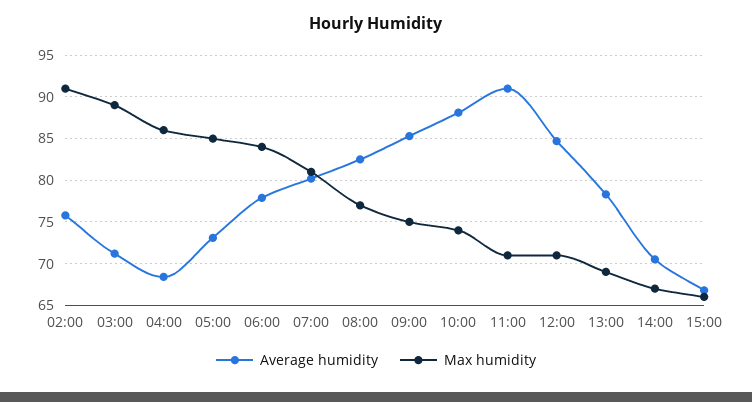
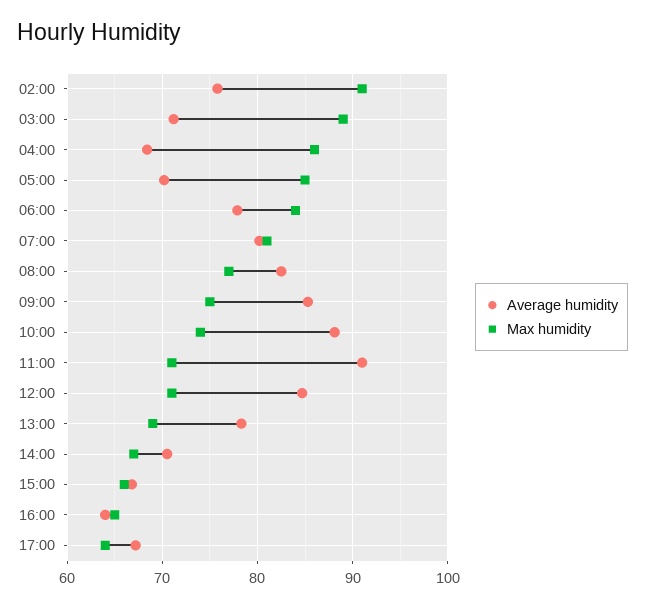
Average humidity, 05:00: 73 -> 70
Average humidity, 16:00: none -> 64
Max humidity, 16:00: none -> 65
Average humidity, 17:00: none -> 67
Max humidity, 17:00: none -> 64

